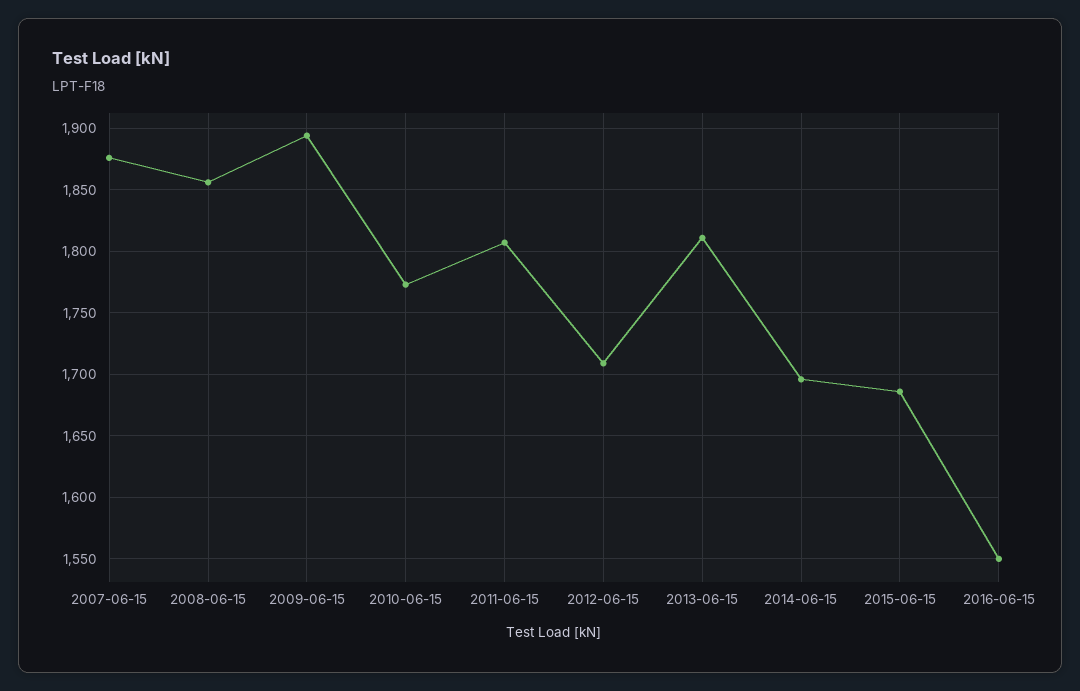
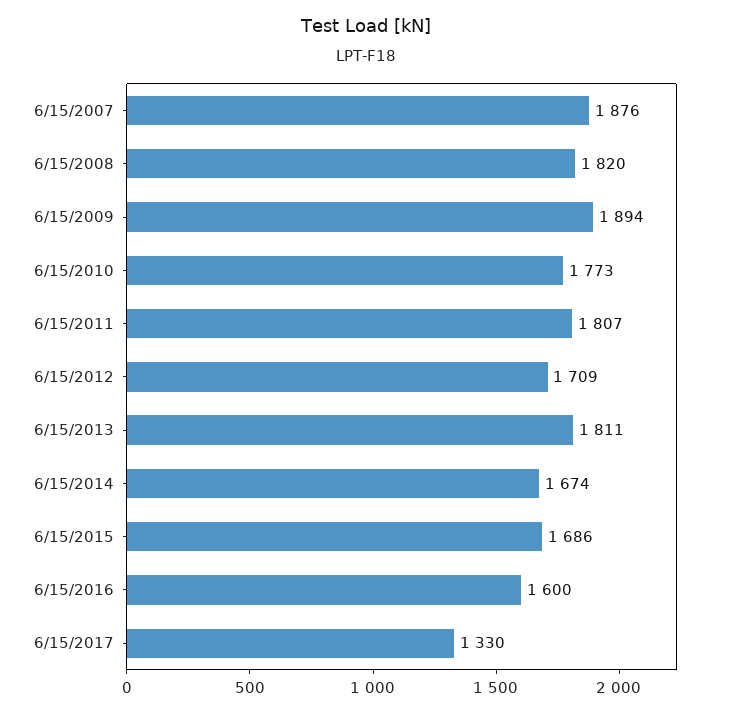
2008-06-15: 1855 -> 1820
2014-06-15: 1695 -> 1674
2016-06-15: 1550 -> 1600
6/15/2017: none -> 1330

